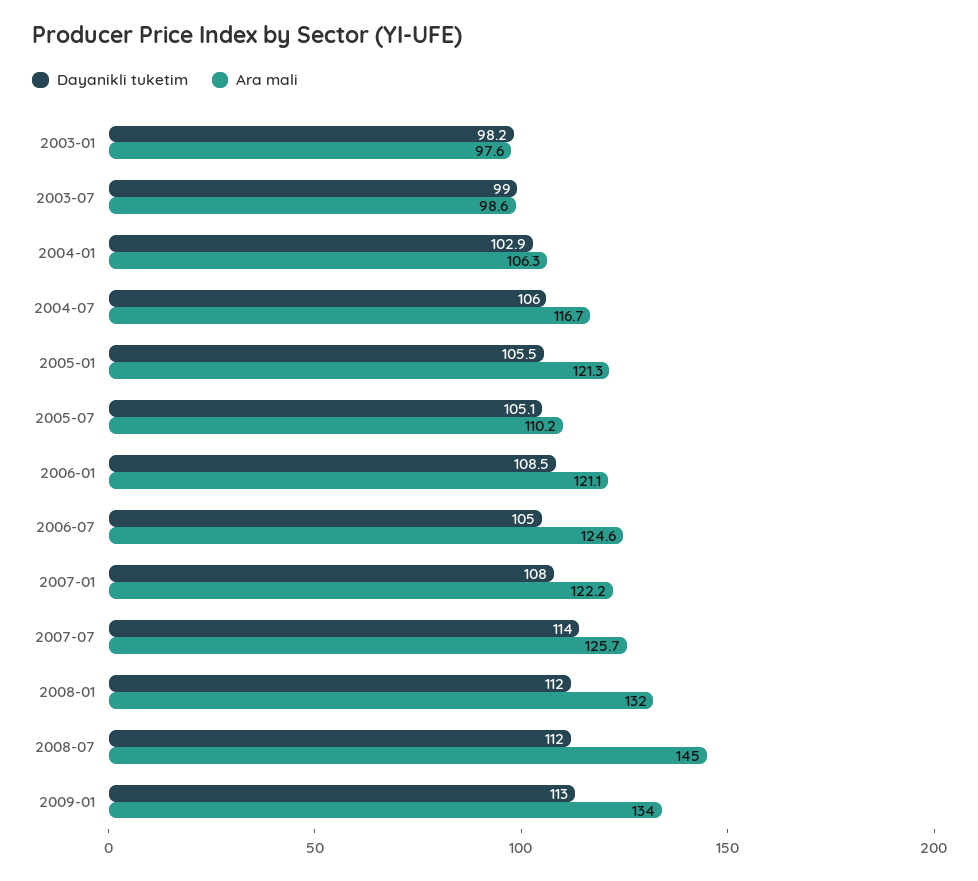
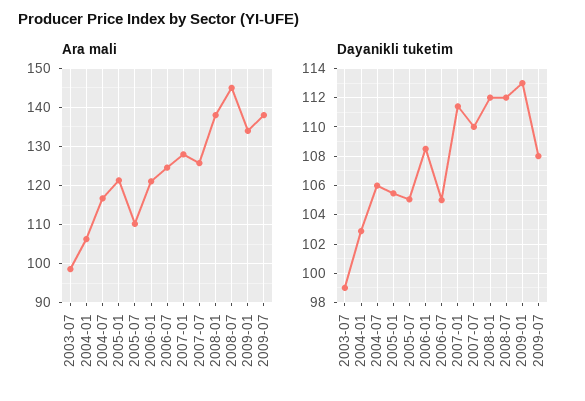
Dayanikli tuketim, 2003-01: 98.2 -> none
Ara mali, 2003-01: 97.6 -> none
Dayanikli tuketim, 2007-01: 108 -> 111.5
Ara mali, 2007-01: 122.2 -> 128
Dayanikli tuketim, 2007-07: 114 -> 110
Ara mali, 2008-01: 132 -> 138
Ara mali, 2009-07: none -> 138
Dayanikli tuketim, 2009-07: none -> 108

